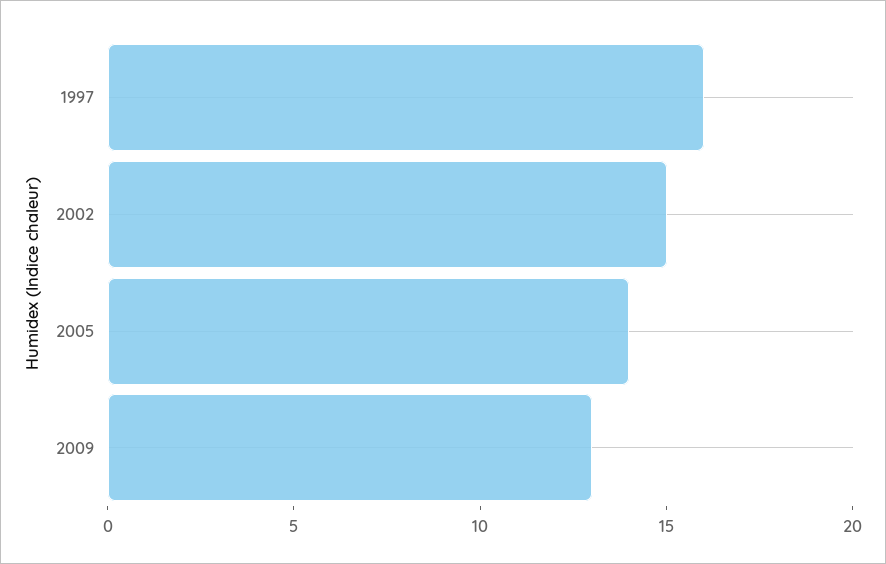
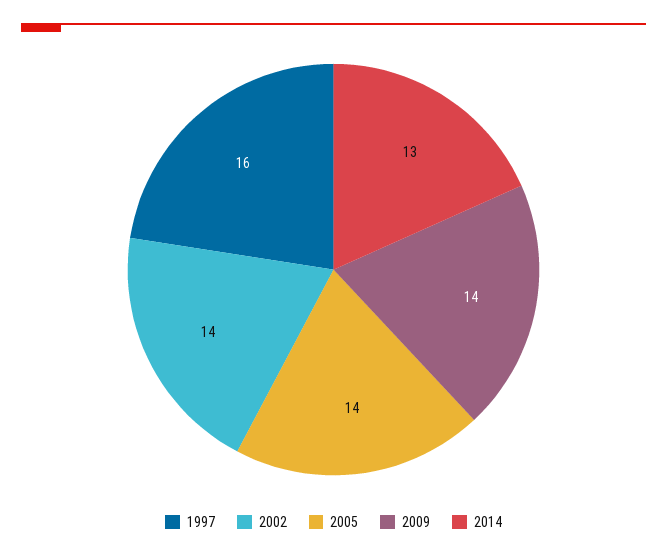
2002: 15 -> 14
2009: 13 -> 14
2014: none -> 13

